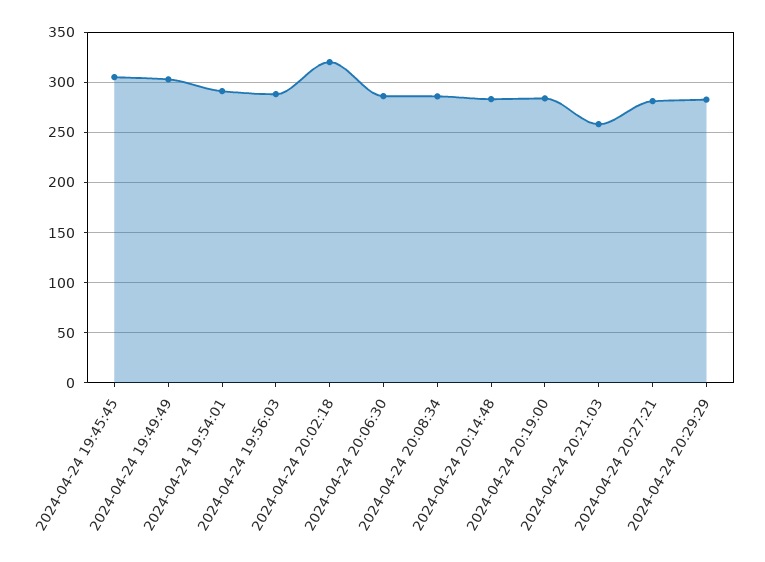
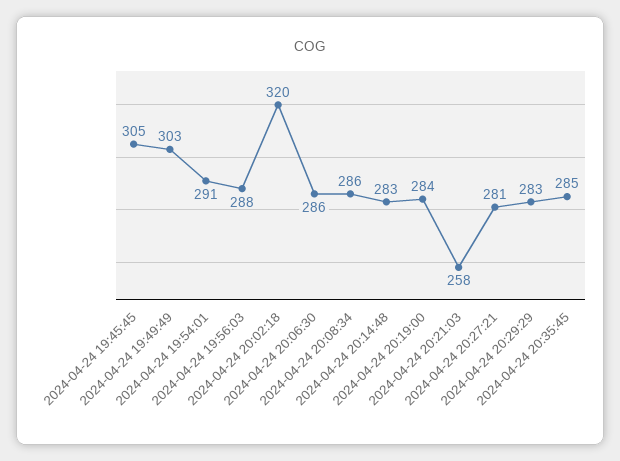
2024-04-24 20:35:45: none -> 285

